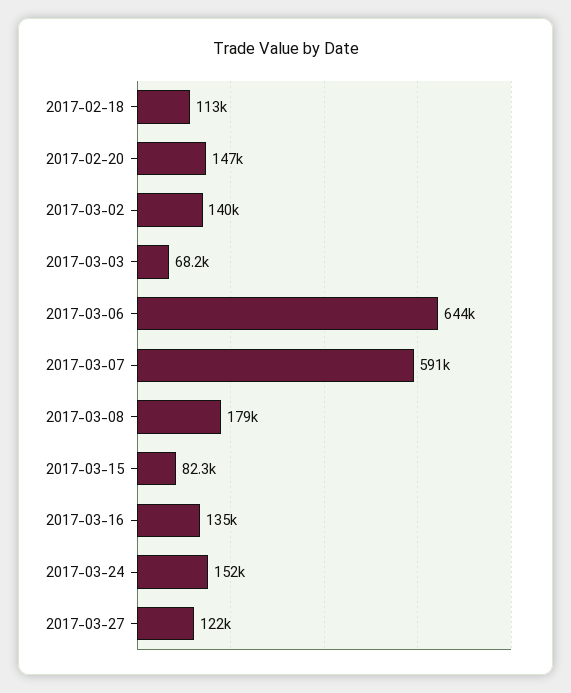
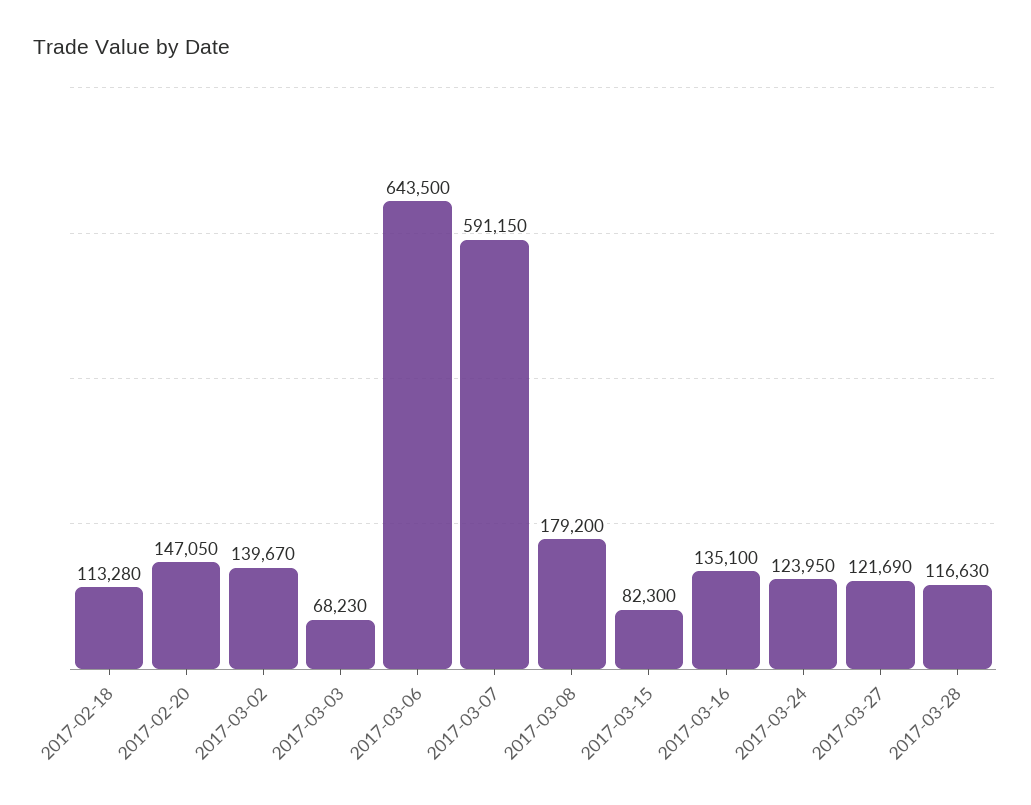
2017-03-24: 152000 -> 123950
2017-03-28: none -> 116630

